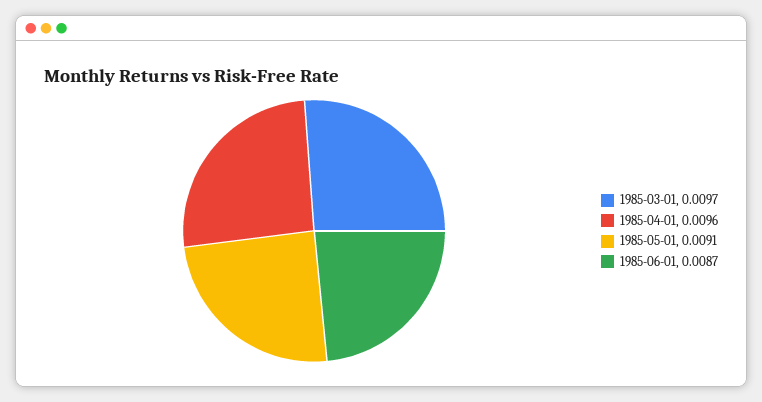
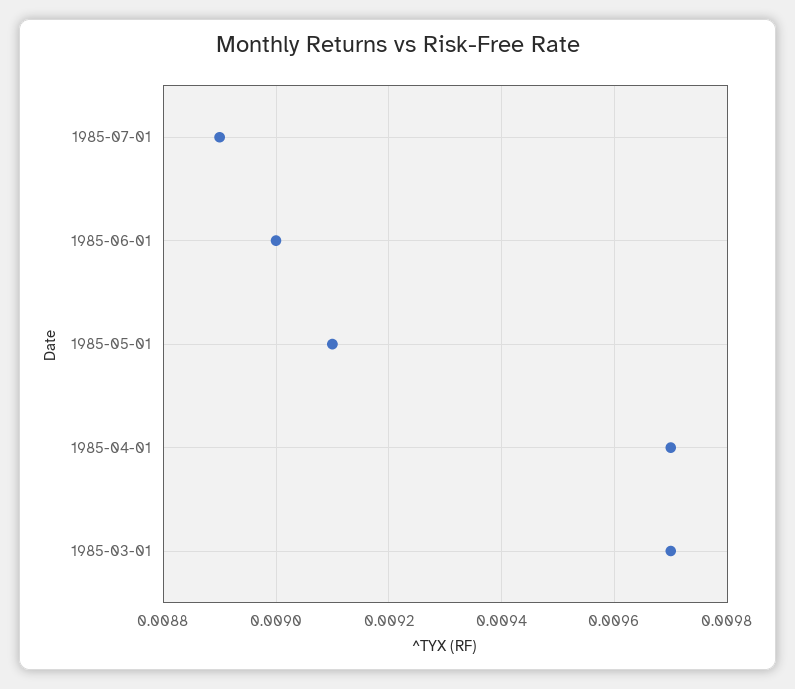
1985-04-01: 0.0096 -> 0.0097
1985-06-01: 0.0087 -> 0.009
1985-07-01: none -> 0.0089

